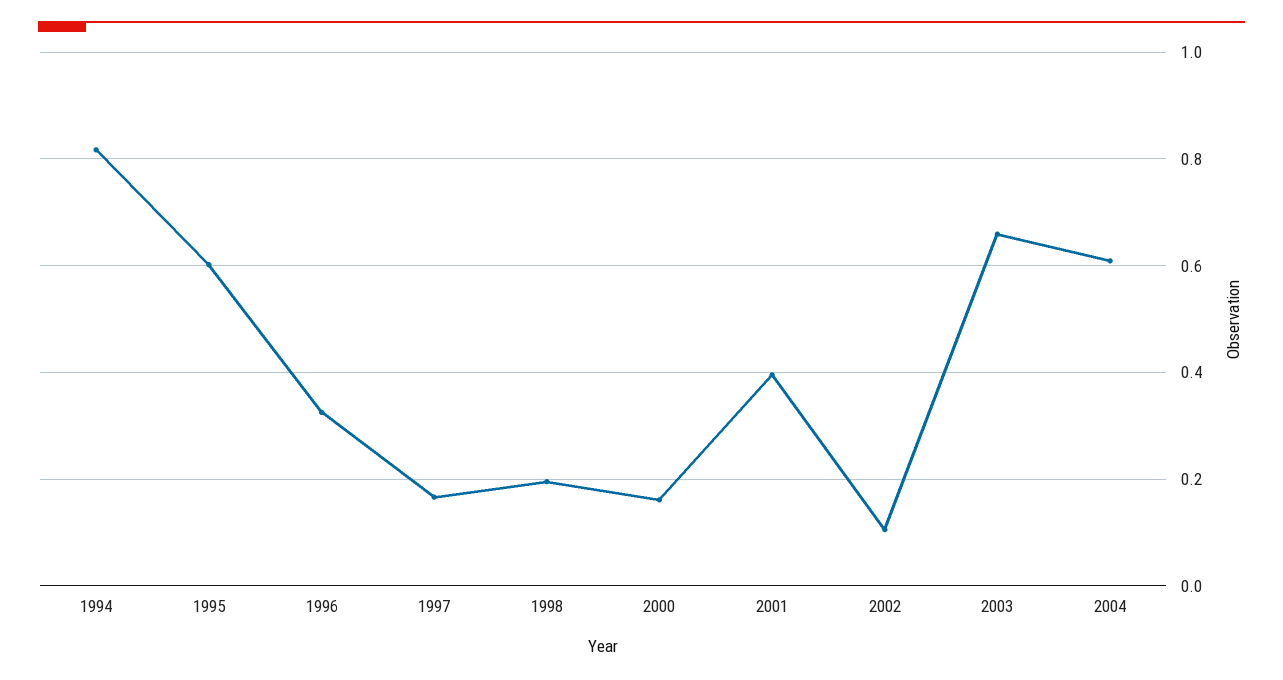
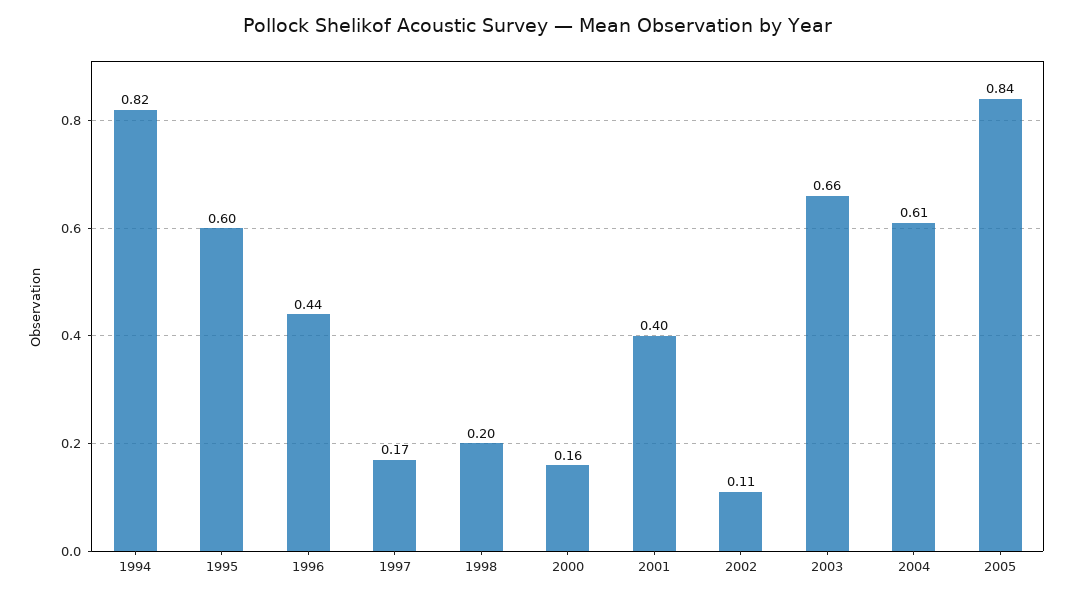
1996: 0.32 -> 0.44
2005: none -> 0.84

